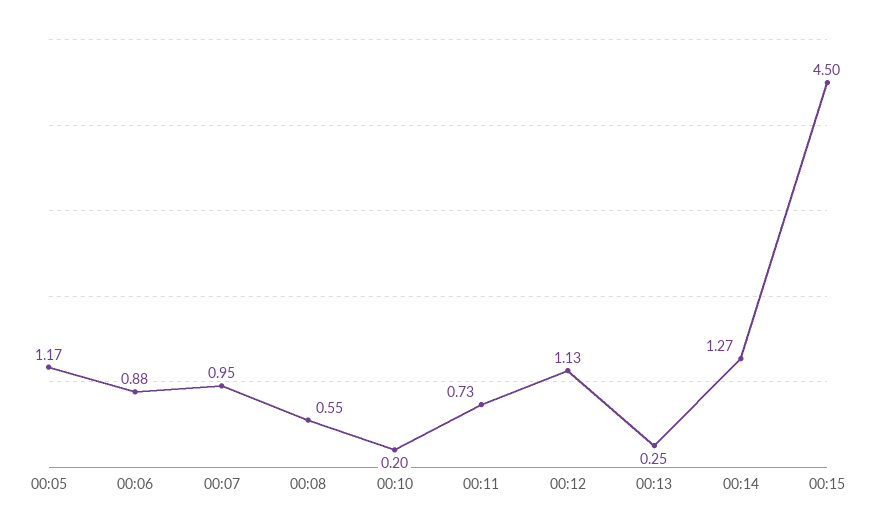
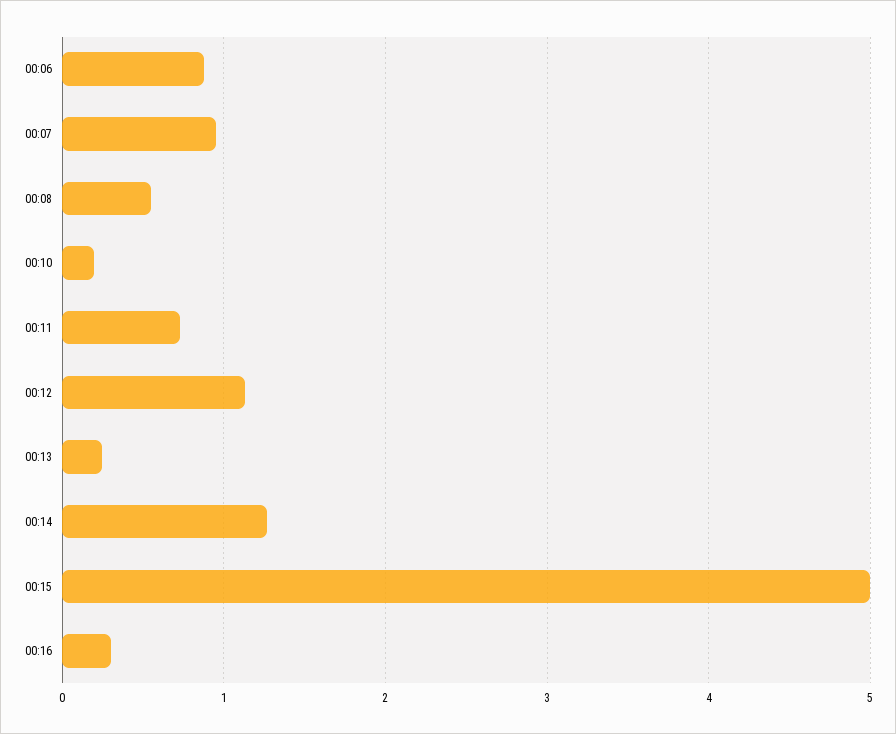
00:05: 1.17 -> none
00:15: 4.5 -> 5
00:16: none -> 0.3

